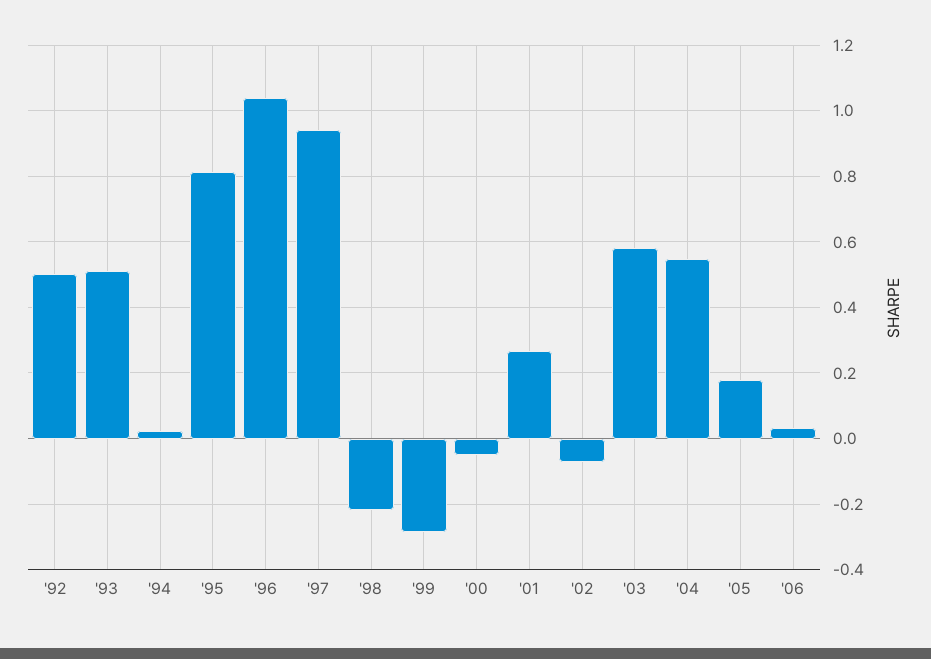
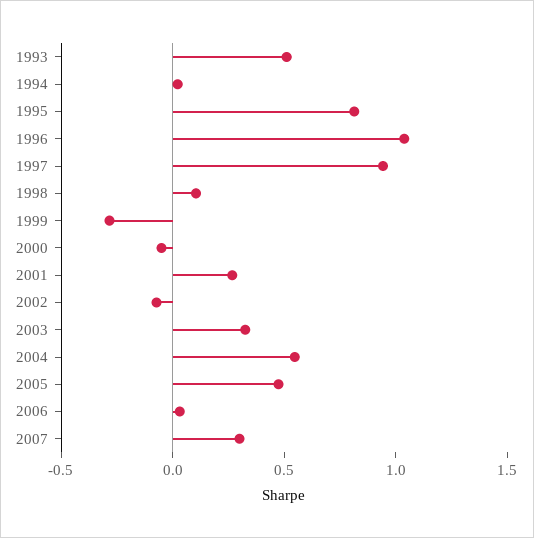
'92: 0.5 -> none
'98: -0.22 -> 0.1
'03: 0.58 -> 0.3
'05: 0.18 -> 0.5
2007: none -> 0.3

